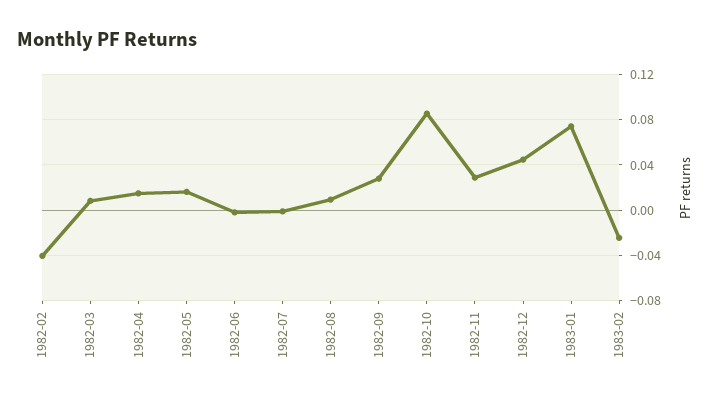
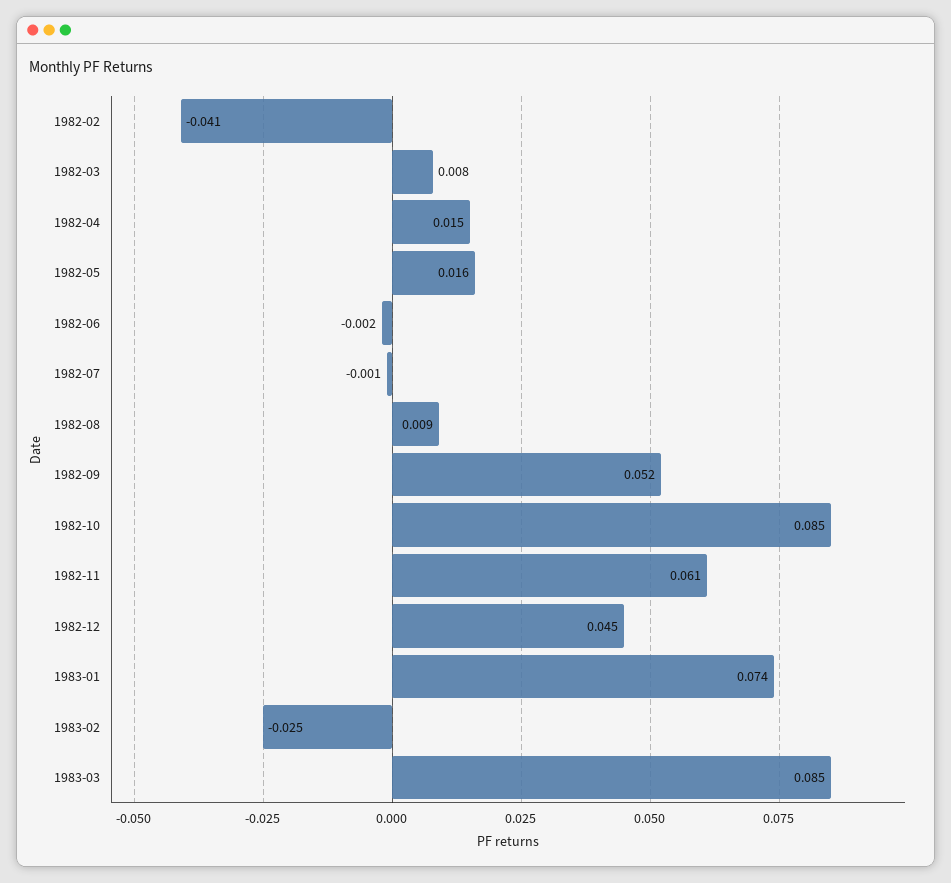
1982-09: 0.03 -> 0.052
1982-11: 0.03 -> 0.061
1983-03: none -> 0.085

